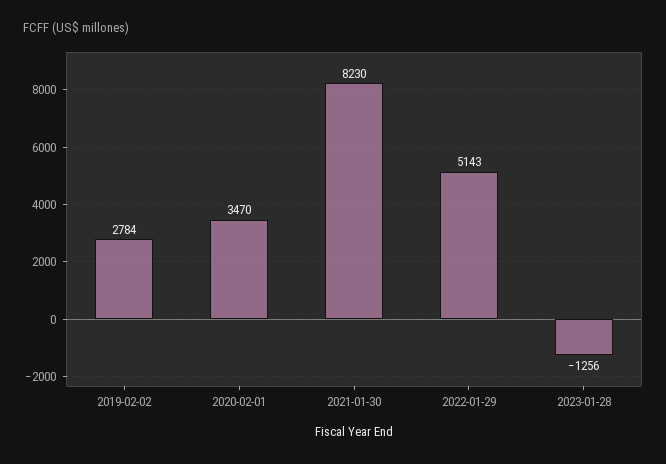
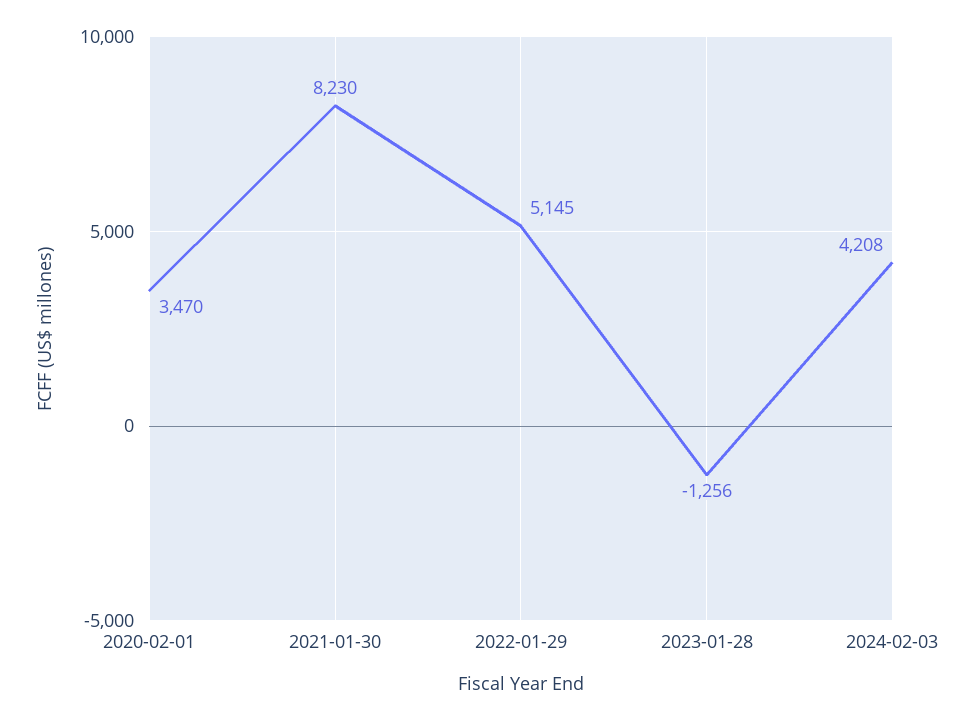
2019-02-02: 2784 -> none
2022-01-29: 5143 -> 5145
2024-02-03: none -> 4208

